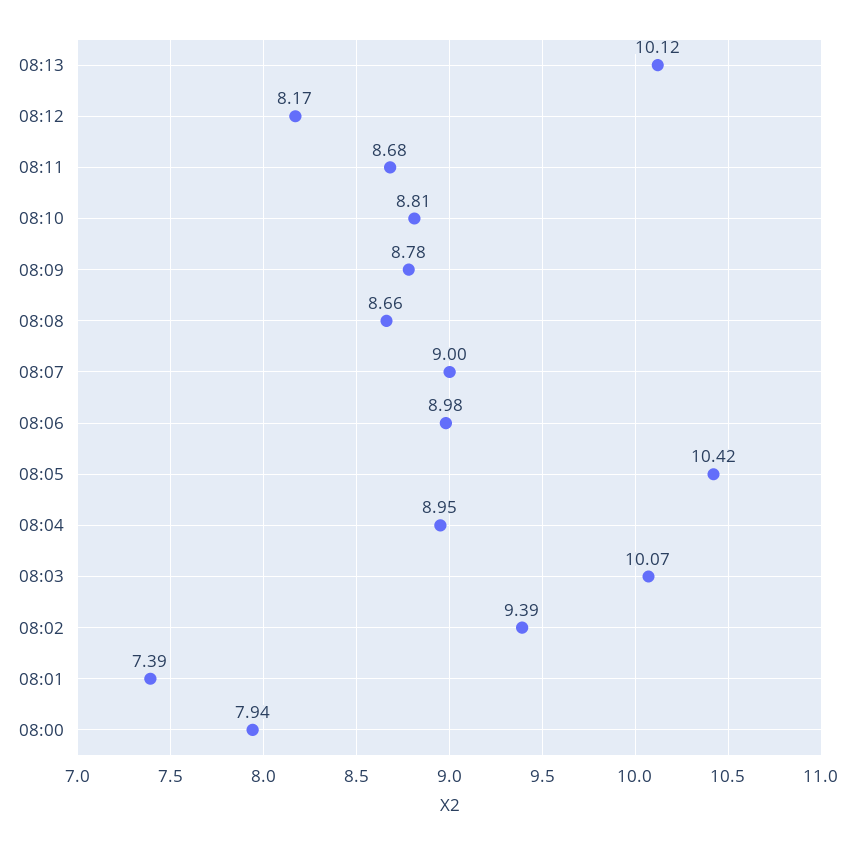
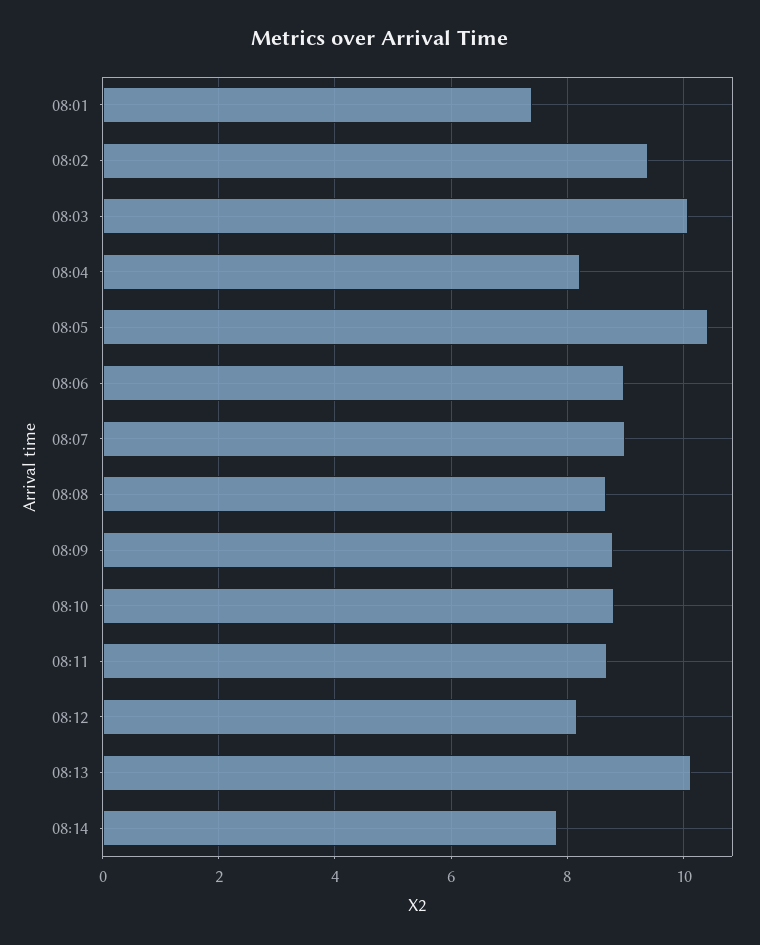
08:04: 8.95 -> 8.2
08:00: 7.94 -> none
08:14: none -> 7.8

